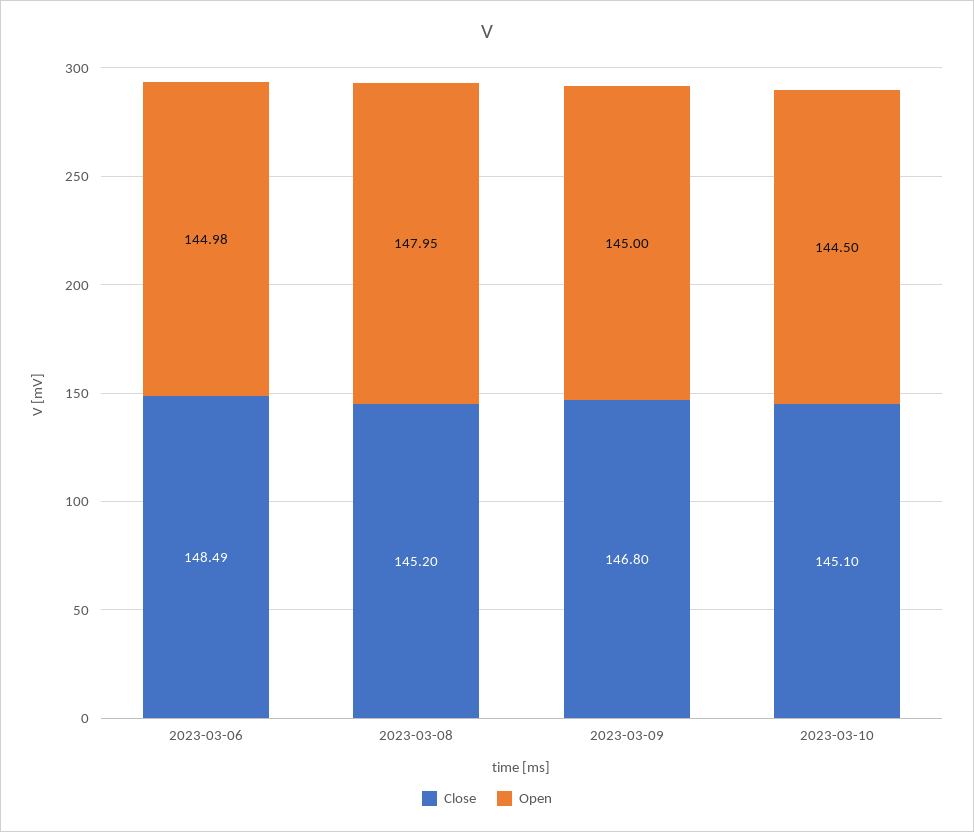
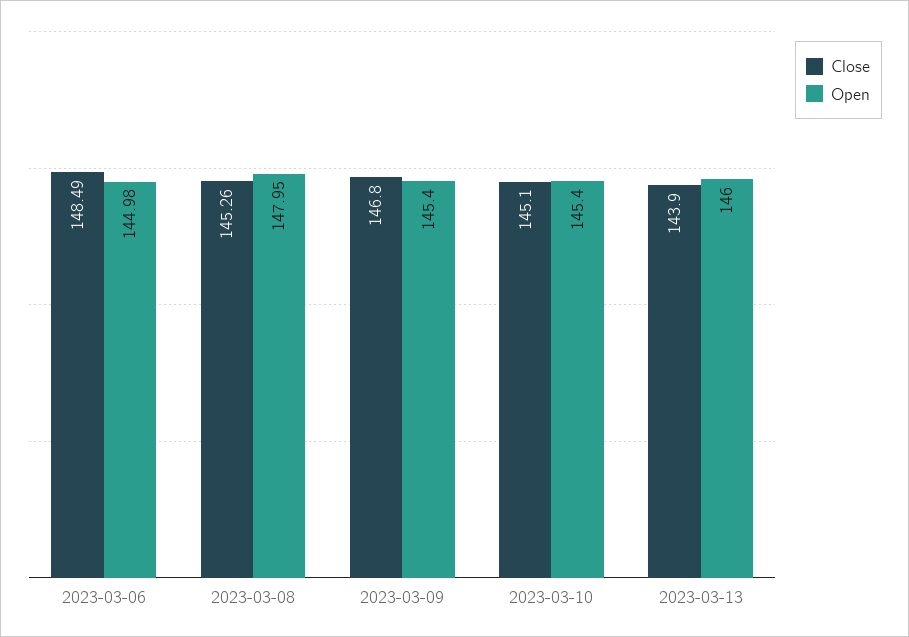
Close, 2023-03-08: 145.2 -> 145.26
Open, 2023-03-09: 145 -> 145.4
Open, 2023-03-10: 144.5 -> 145.4
Close, 2023-03-13: none -> 143.9
Open, 2023-03-13: none -> 146

